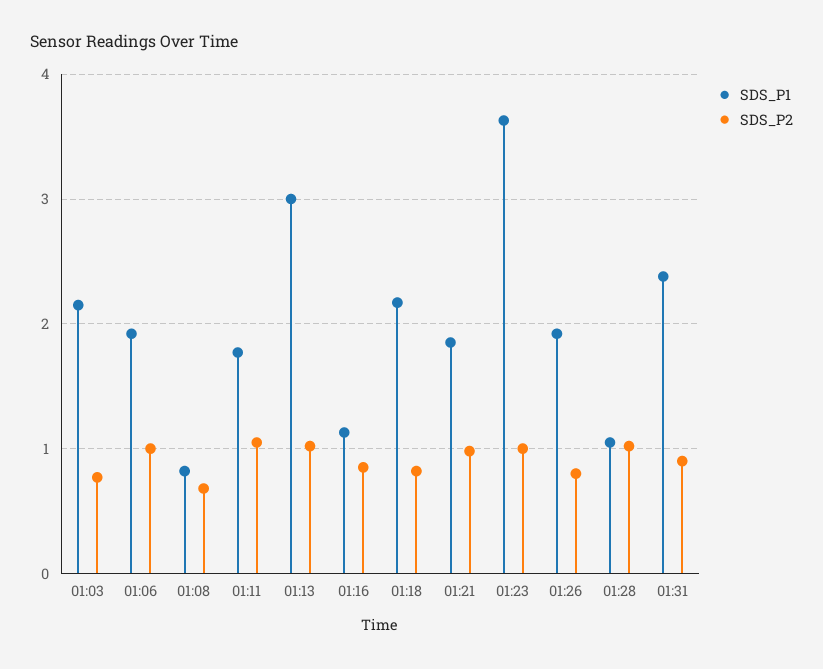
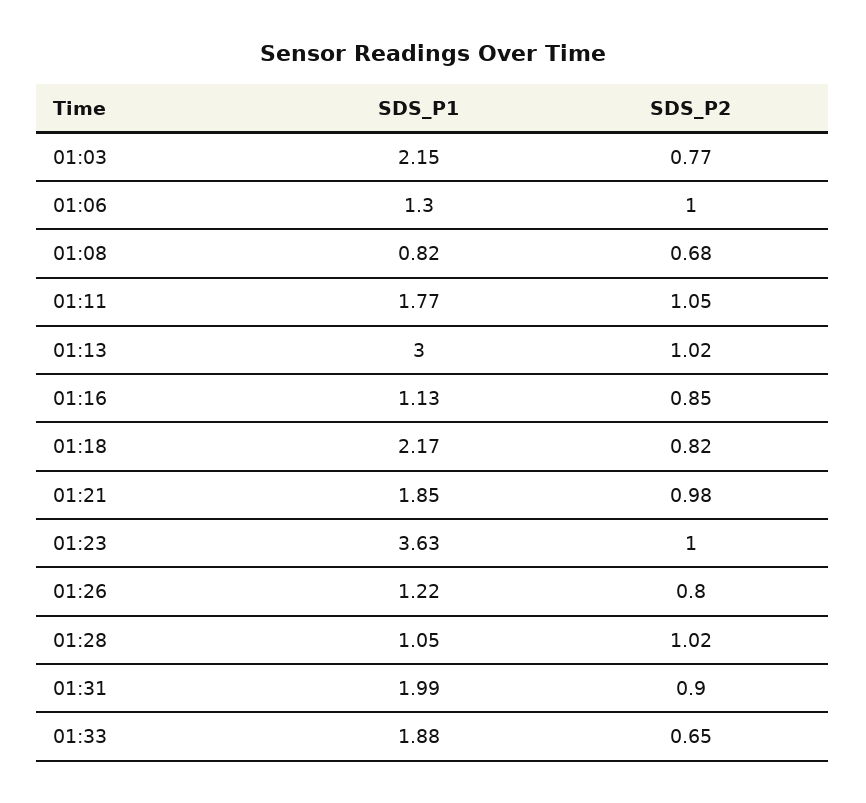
SDS_P1, 01:06: 1.9 -> 1.3
SDS_P1, 01:26: 1.9 -> 1.22
SDS_P1, 01:31: 2.4 -> 1.99
SDS_P1, 01:33: none -> 1.88
SDS_P2, 01:33: none -> 0.65

